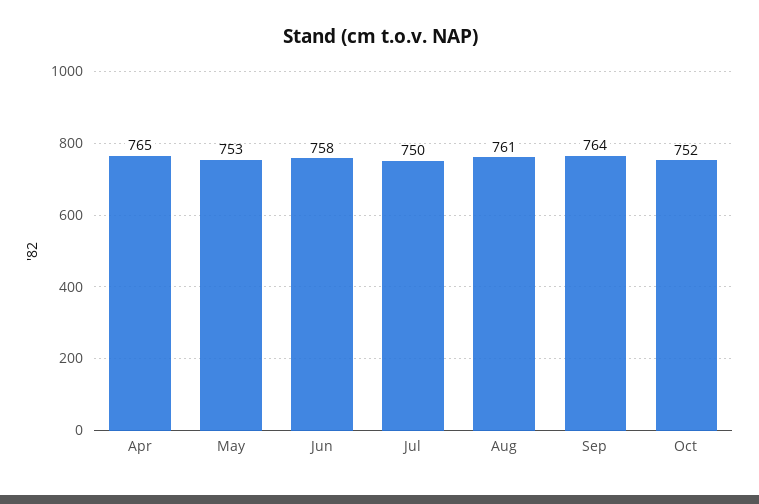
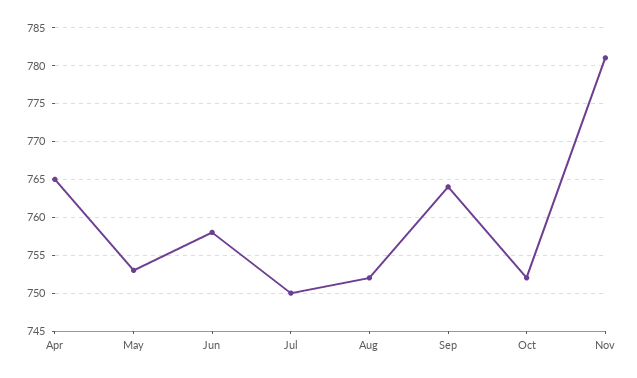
Aug: 761 -> 752
Nov: none -> 781

